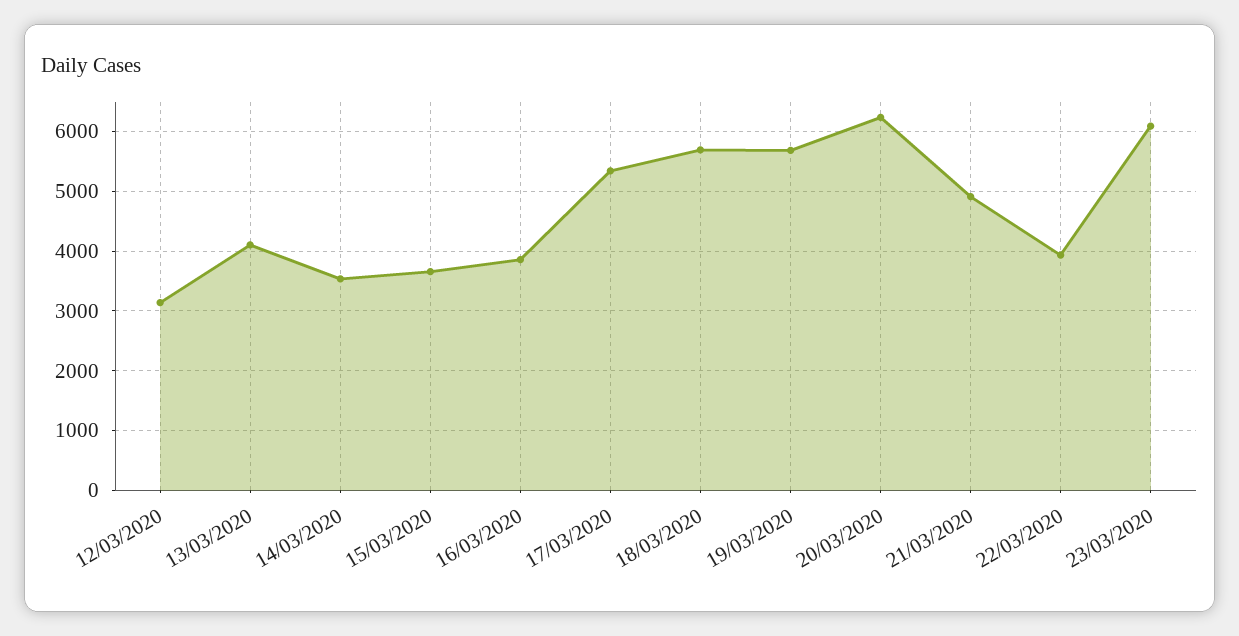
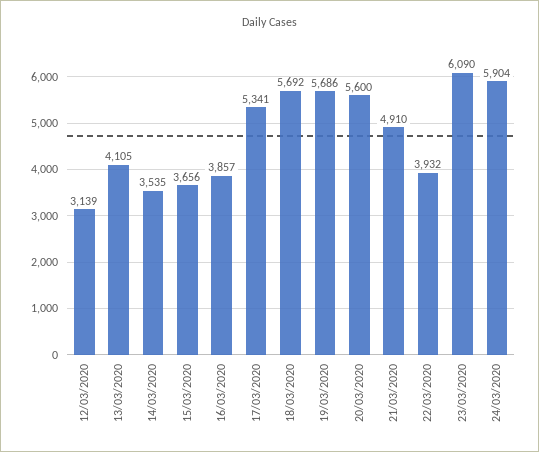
20/03/2020: 6200 -> 5600
24/03/2020: none -> 5904

